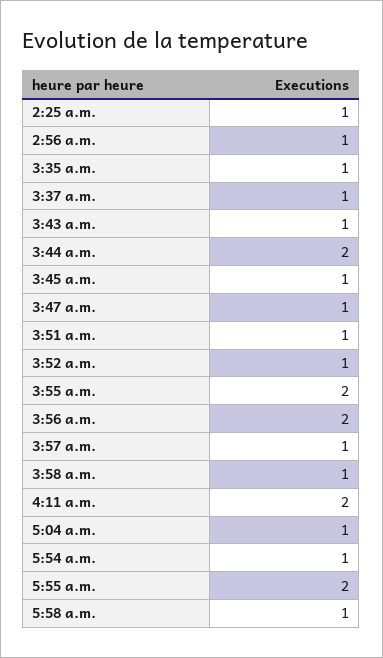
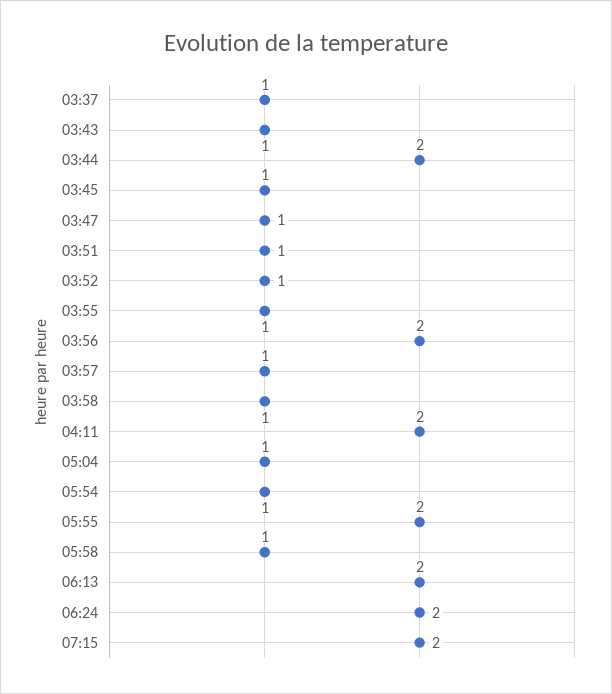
2:25 a.m.: 1 -> none
2:56 a.m.: 1 -> none
3:35 a.m.: 1 -> none
3:55 a.m.: 2 -> 1
06:13: none -> 2
06:24: none -> 2
07:15: none -> 2

